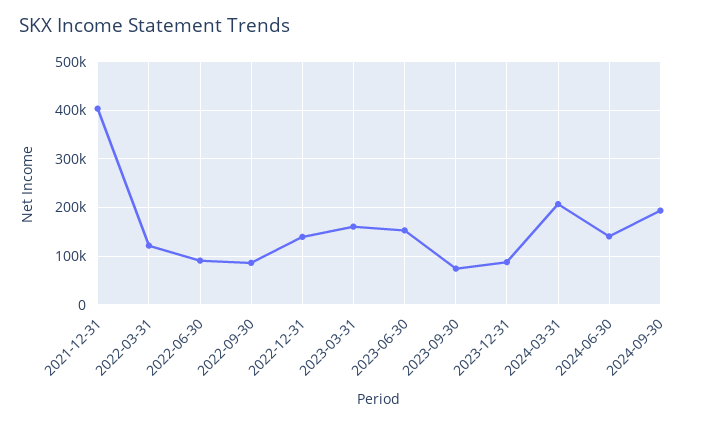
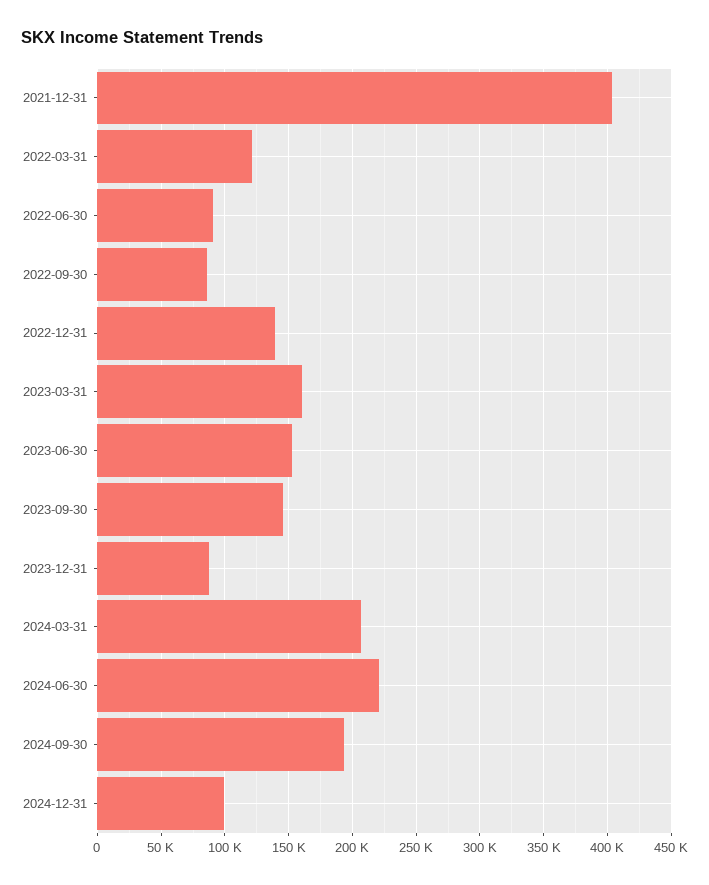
2023-09-30: 80000 -> 145000
2024-06-30: 140000 -> 220000
2024-12-31: none -> 100000

